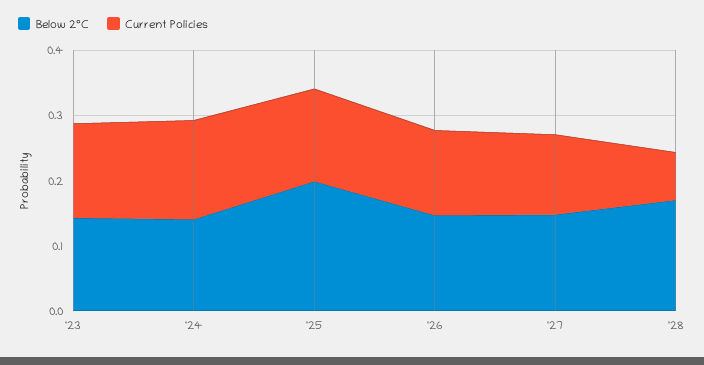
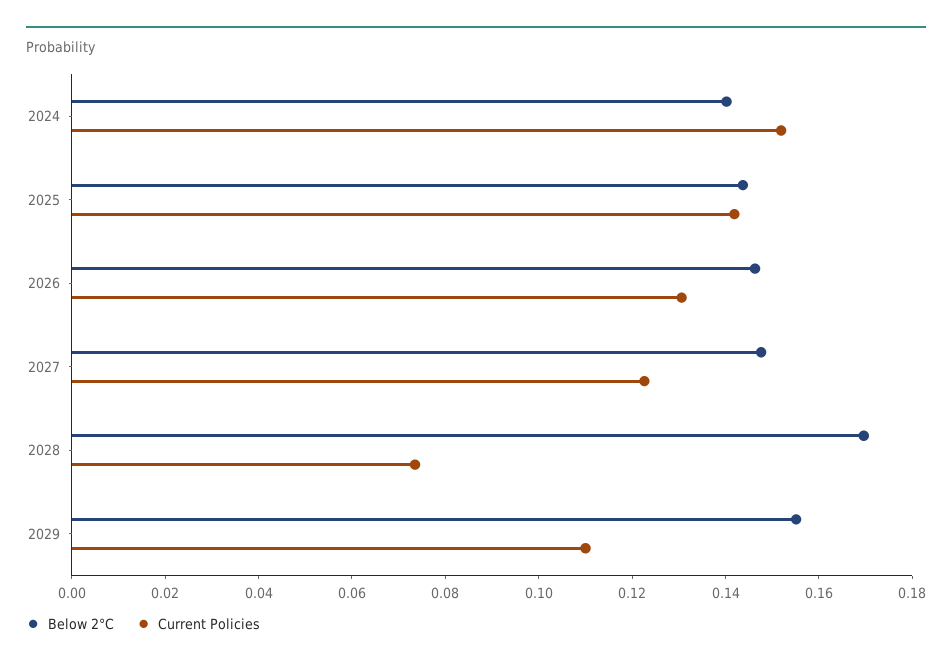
Below 2°C, '23: 0.14 -> none
Current Policies, '23: 0.14 -> none
Below 2°C, '25: 0.2 -> 0.145
Below 2°C, 2029: none -> 0.155
Current Policies, 2029: none -> 0.11

